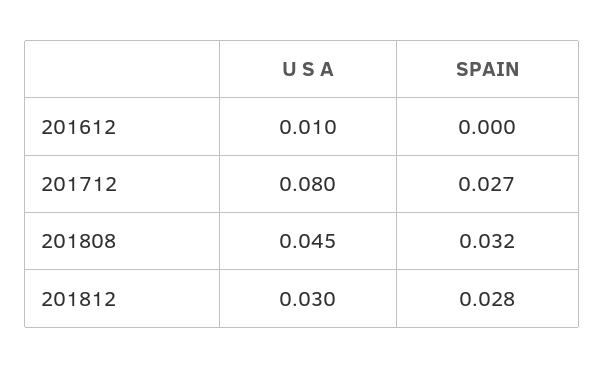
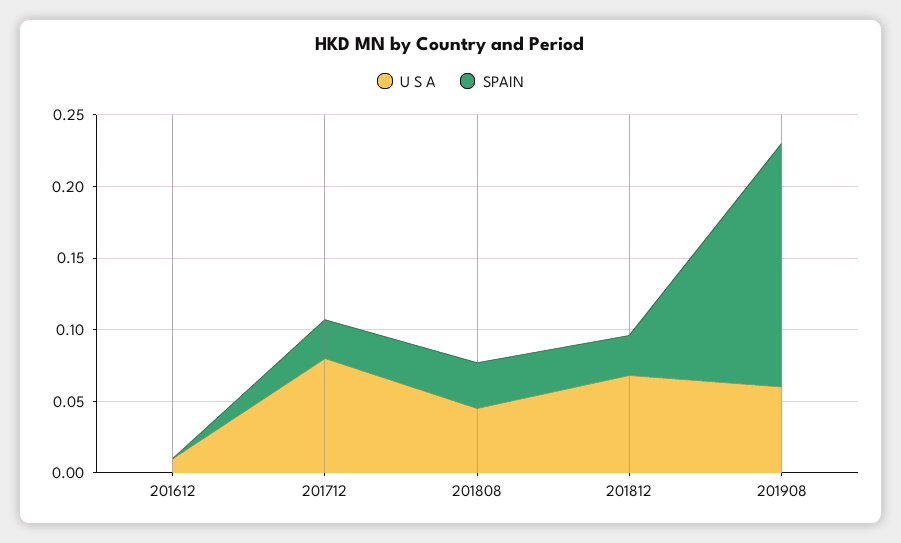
U S A, 201812: 0.03 -> 0.07
U S A, 201908: none -> 0.06
SPAIN, 201908: none -> 0.17

